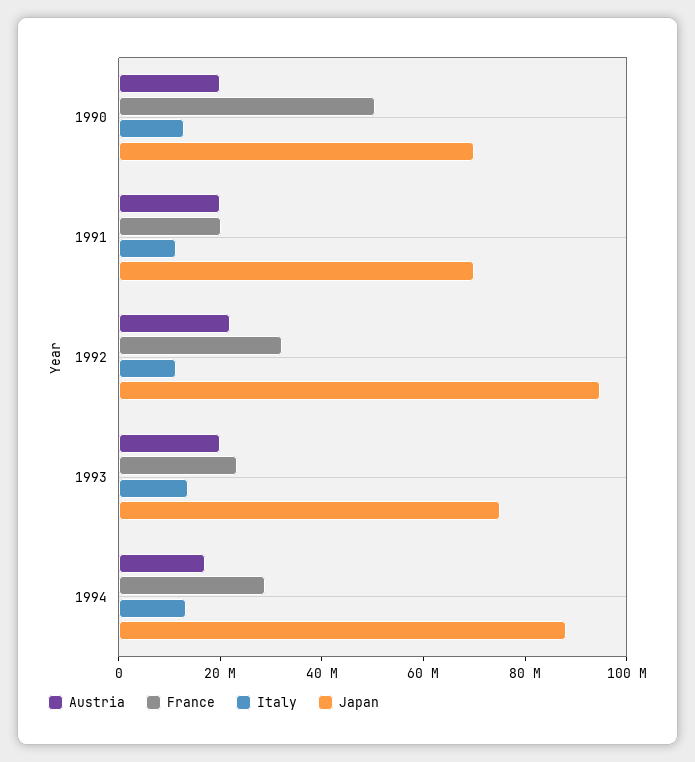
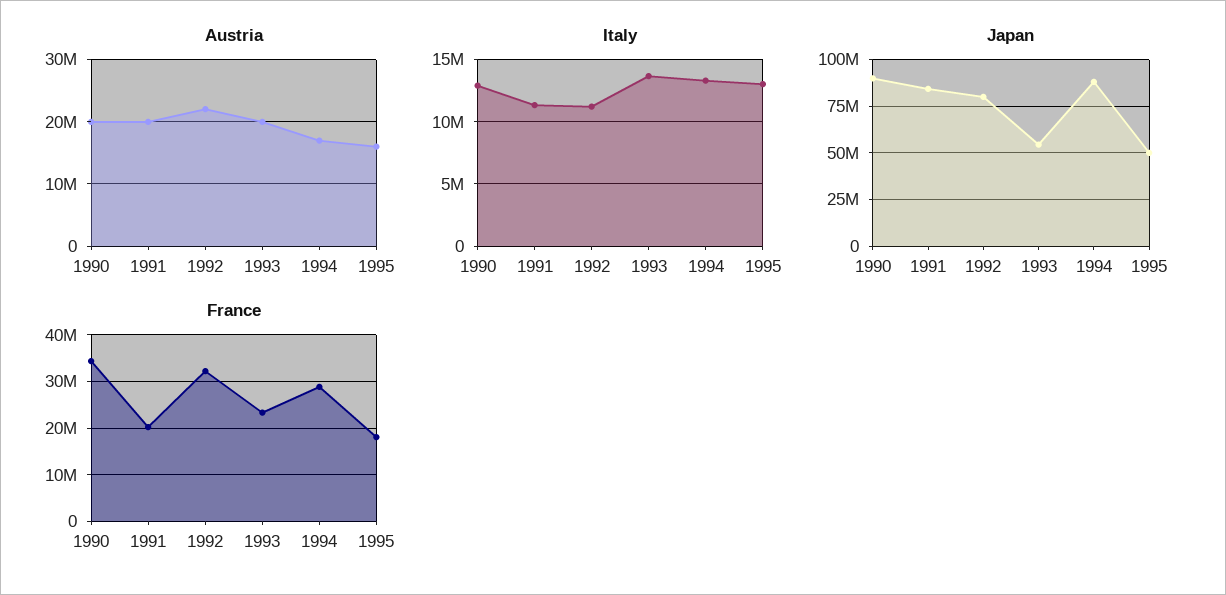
France, 1990: 50000000 -> 34000000
Japan, 1990: 70000000 -> 90000000
Japan, 1991: 70000000 -> 85000000
Japan, 1992: 95000000 -> 80000000
Japan, 1993: 75000000 -> 55000000
Austria, 1995: none -> 16000000
Italy, 1995: none -> 13000000
Japan, 1995: none -> 50000000
France, 1995: none -> 18000000

